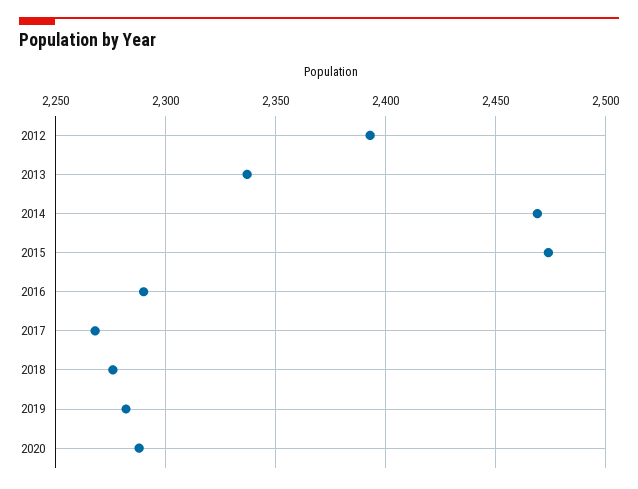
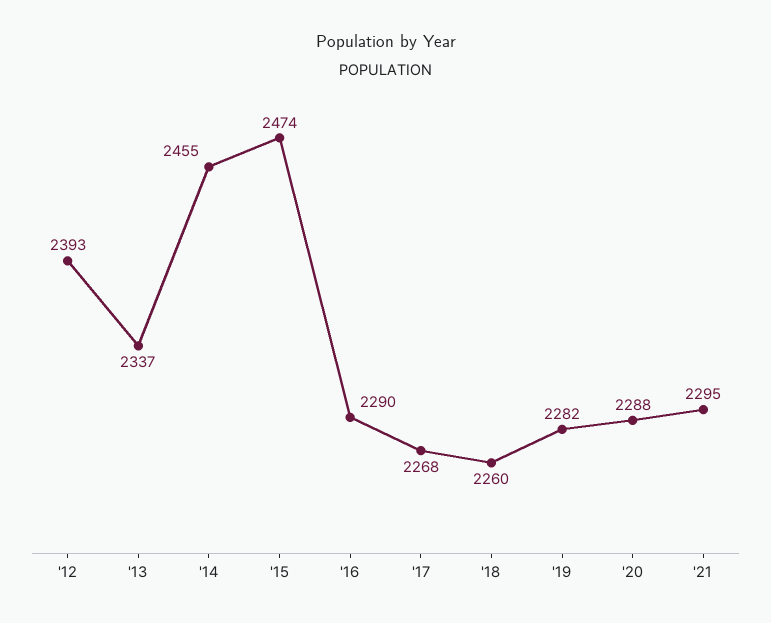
2014: 2470 -> 2455
2018: 2275 -> 2260
'21: none -> 2295

